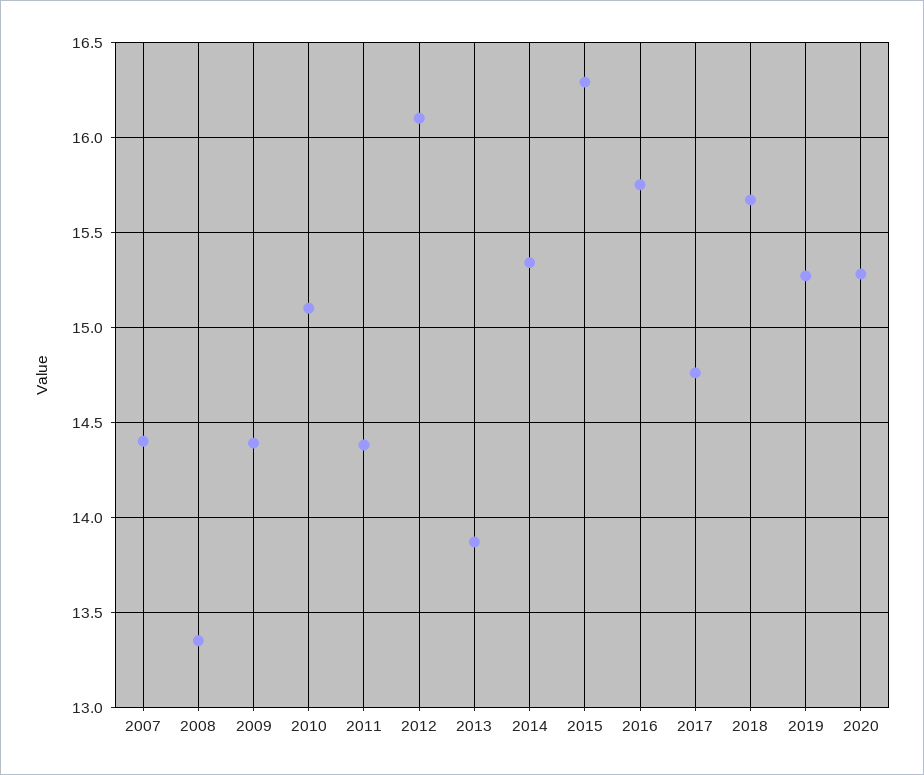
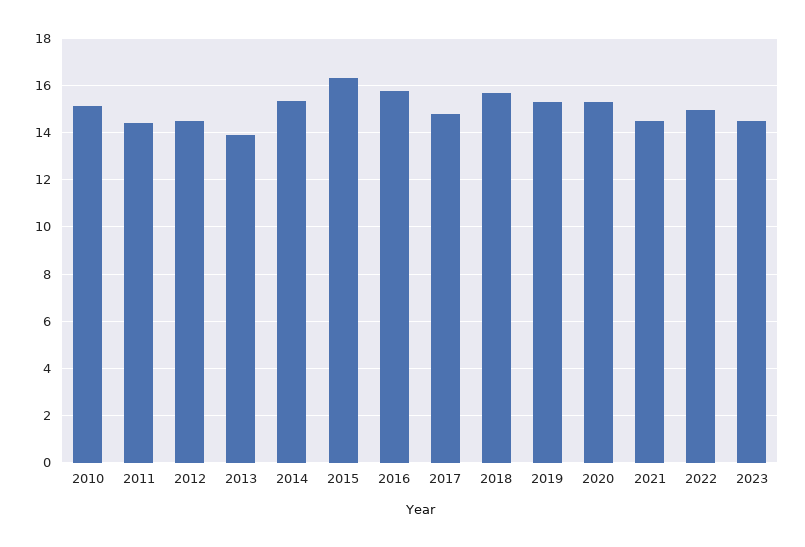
2007: 14.4 -> none
2008: 13.35 -> none
2009: 14.4 -> none
2012: 16.1 -> 14.5
2021: none -> 14.5
2022: none -> 15
2023: none -> 14.5

